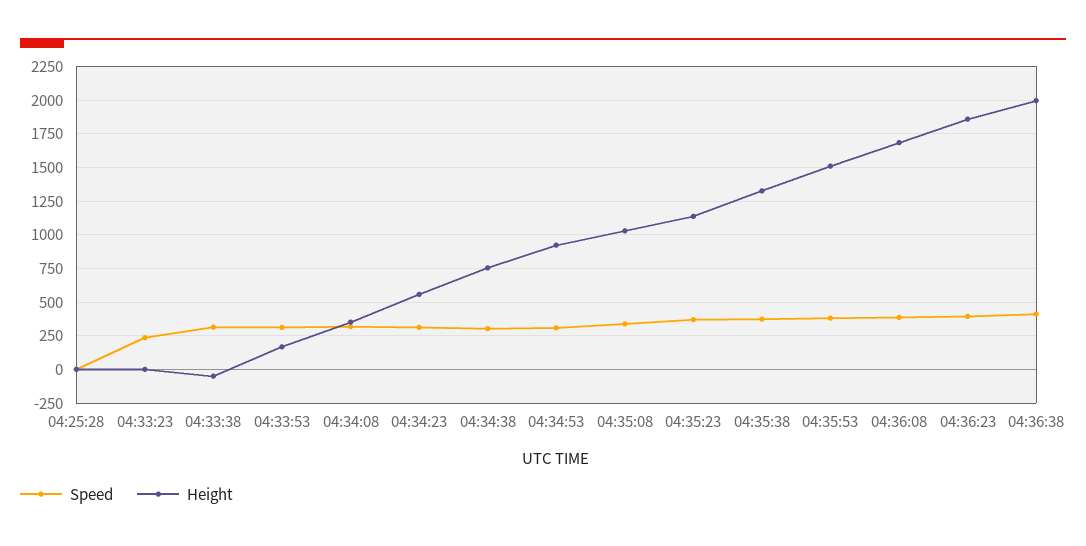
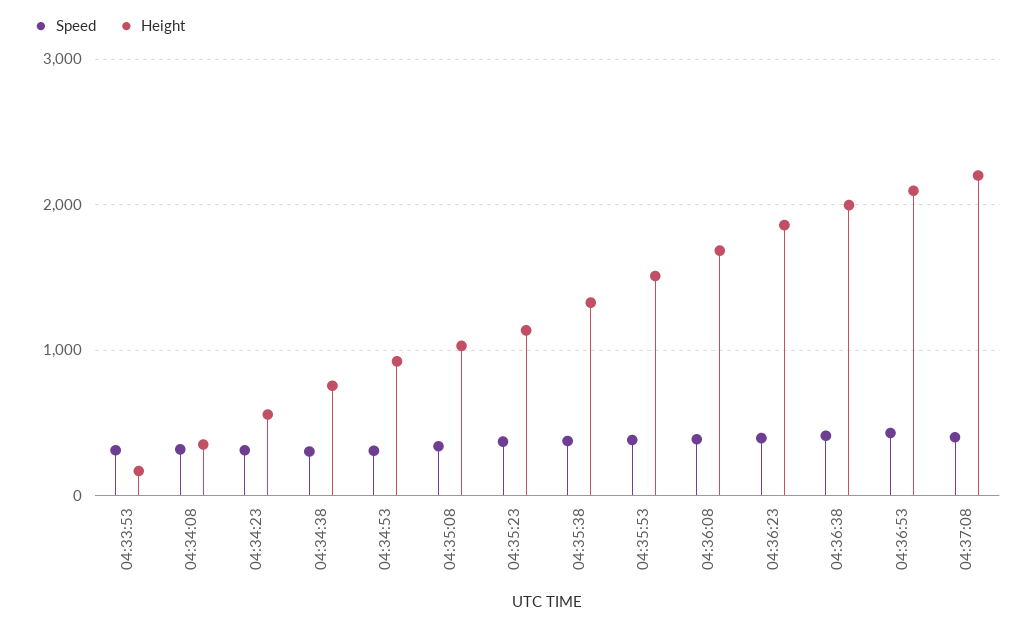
Speed, 04:25:28: 0 -> none
Height, 04:25:28: 0 -> none
Speed, 04:33:23: 250 -> none
Height, 04:33:23: 0 -> none
Speed, 04:33:38: 300 -> none
Height, 04:33:38: -50 -> none
Speed, 04:36:53: none -> 400
Height, 04:36:53: none -> 2100
Speed, 04:37:08: none -> 400
Height, 04:37:08: none -> 2200

